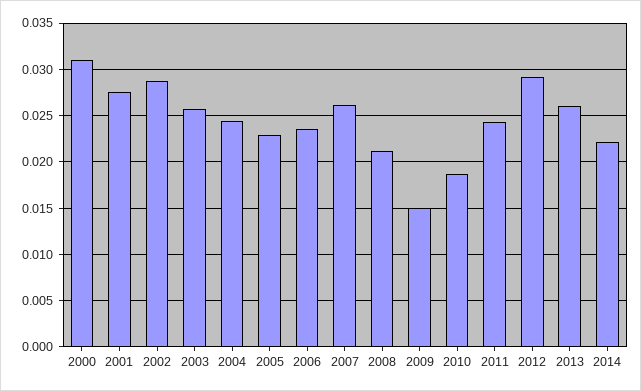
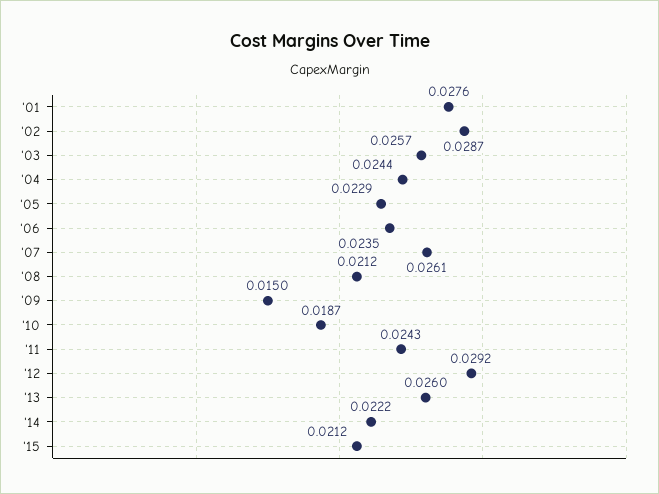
2000: 0.031 -> none
'15: none -> 0.0212

